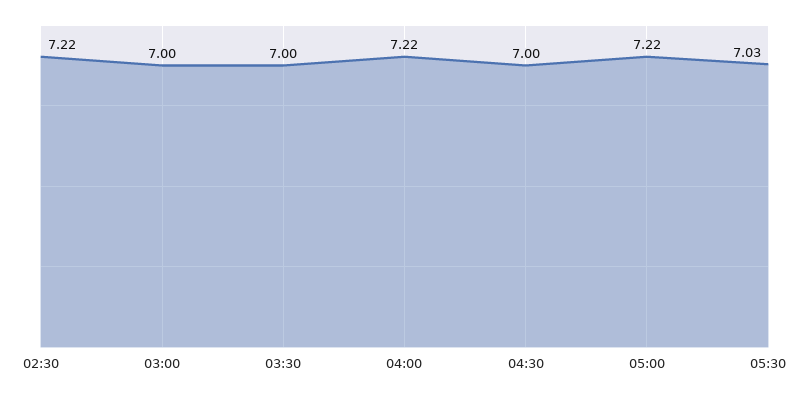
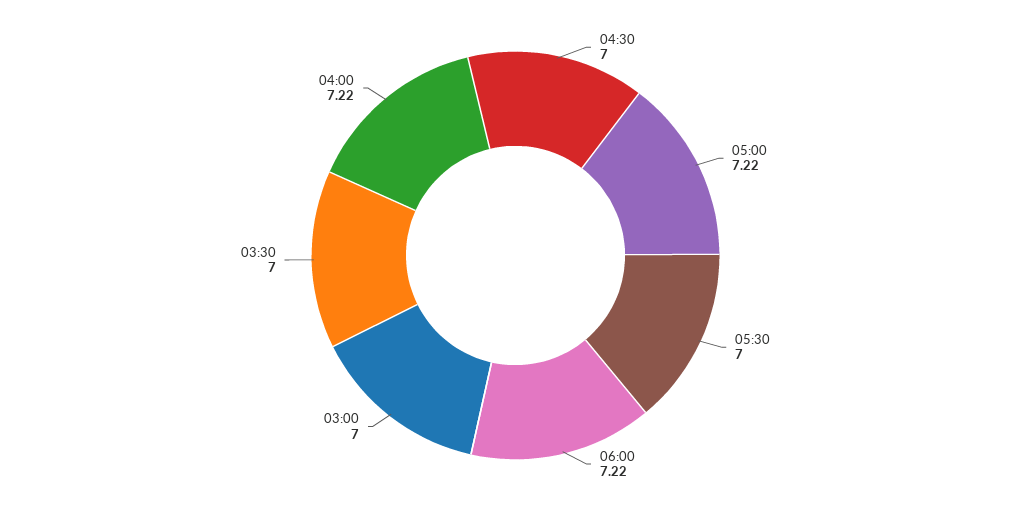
02:30: 7.22 -> none
05:30: 7.03 -> 7
06:00: none -> 7.22

